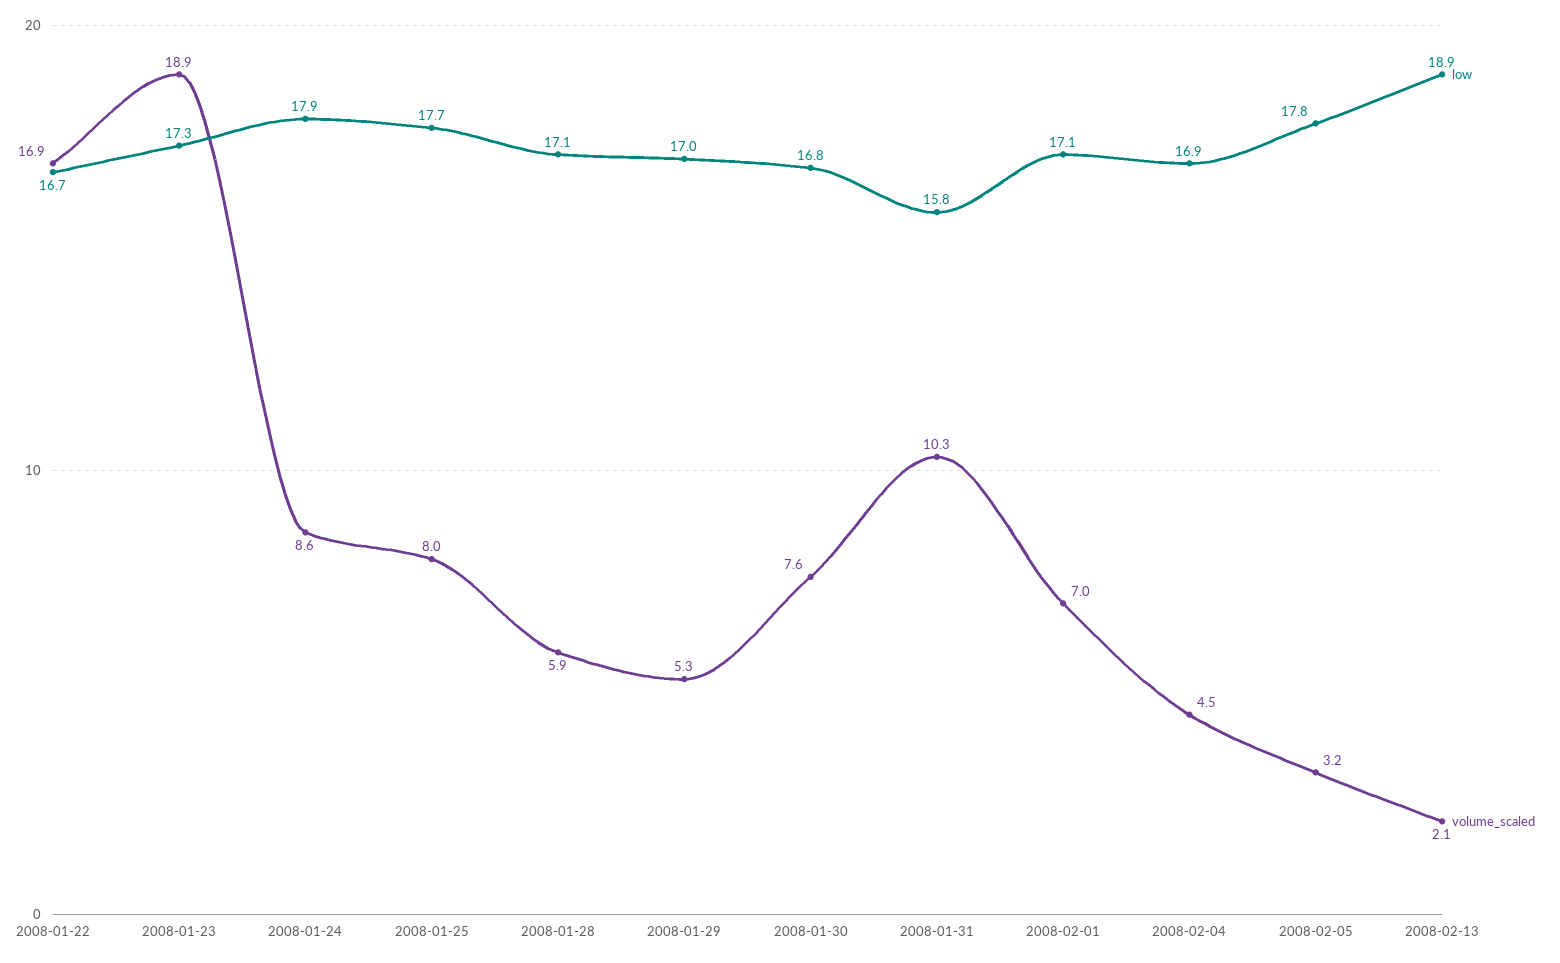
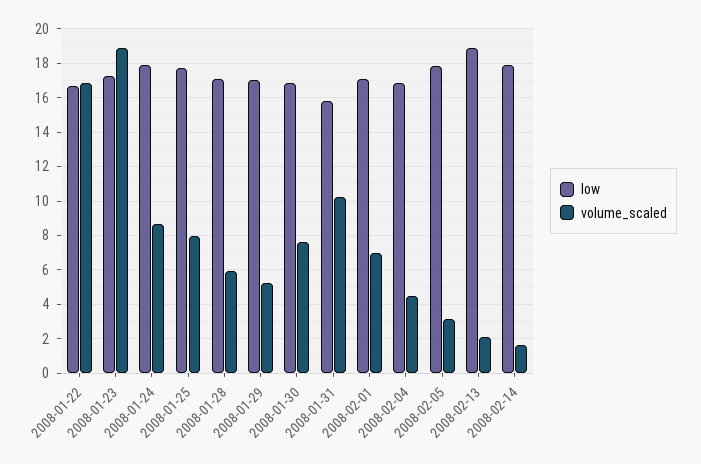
low, 2008-02-14: none -> 18
volume_scaled, 2008-02-14: none -> 1.5

